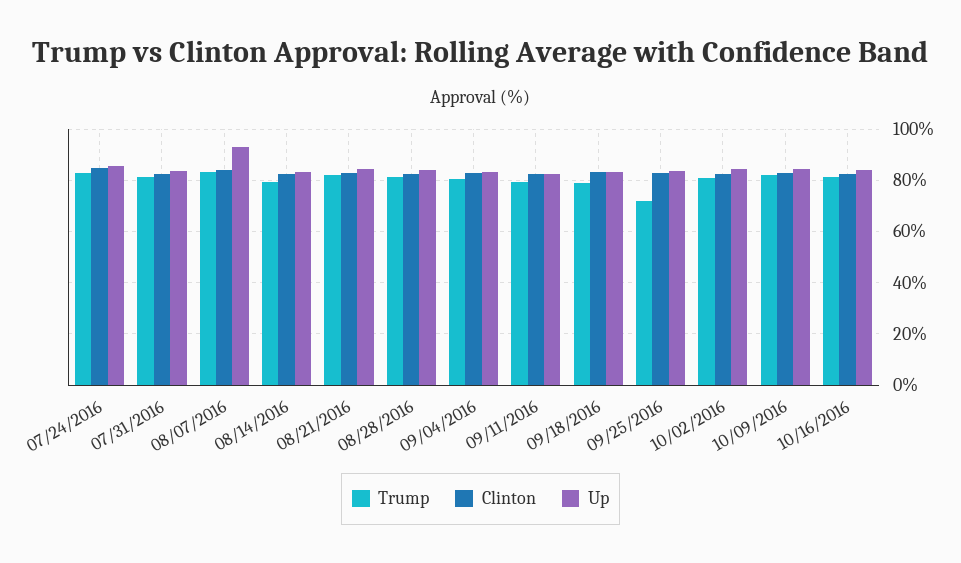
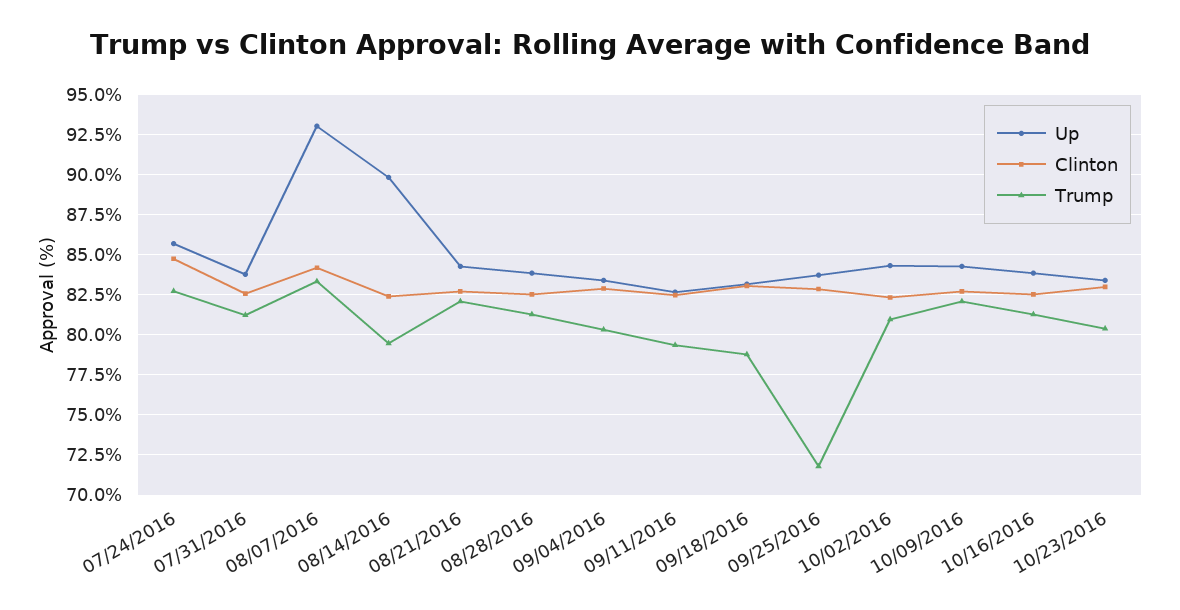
Up, 08/14/2016: 82.5 -> 90
Up, 10/23/2016: none -> 83.5
Clinton, 10/23/2016: none -> 83
Trump, 10/23/2016: none -> 80.5

